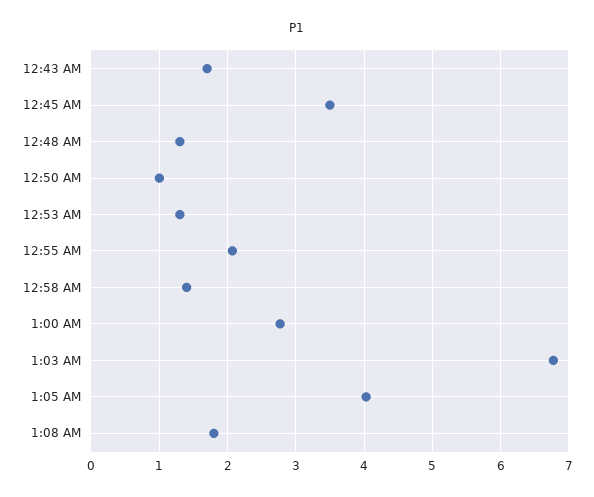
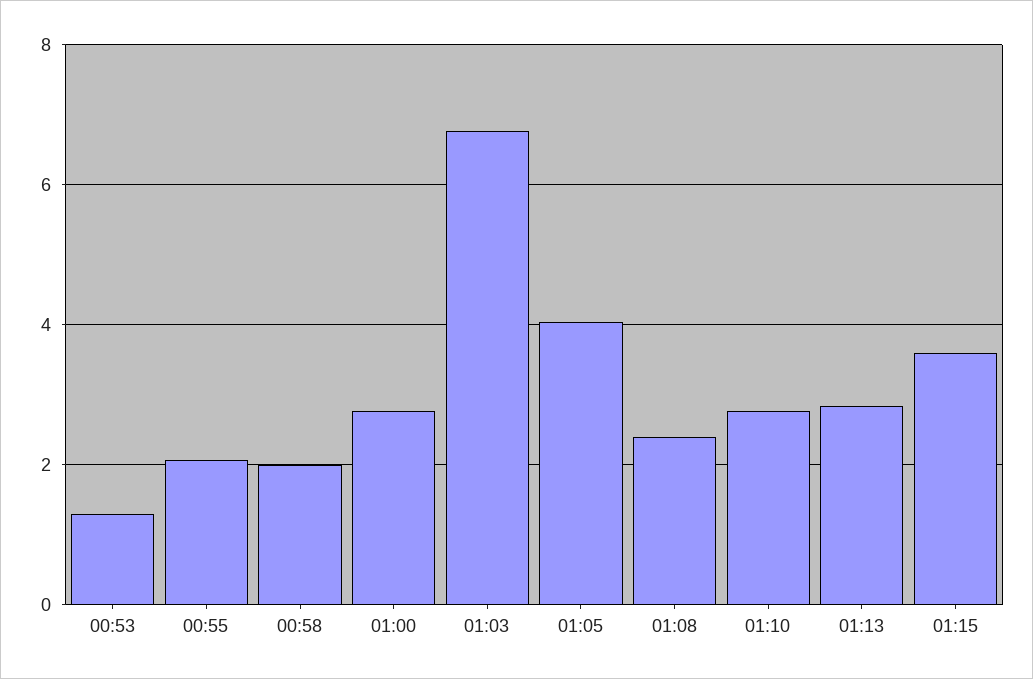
12:43 AM: 1.7 -> none
12:45 AM: 3.5 -> none
12:48 AM: 1.3 -> none
12:50 AM: 1 -> none
12:58 AM: 1.4 -> 2
1:08 AM: 1.8 -> 2.4
01:10: none -> 2.8
01:13: none -> 2.8
01:15: none -> 3.6

